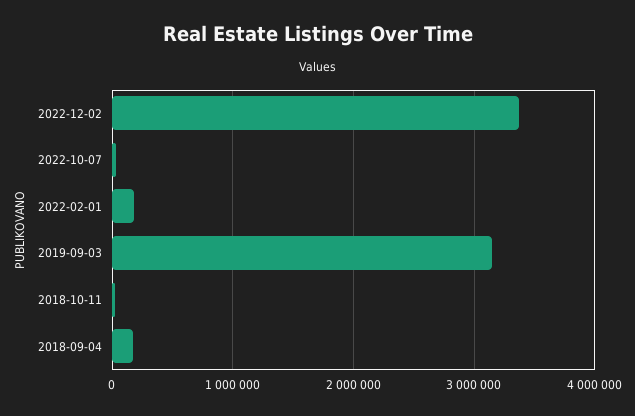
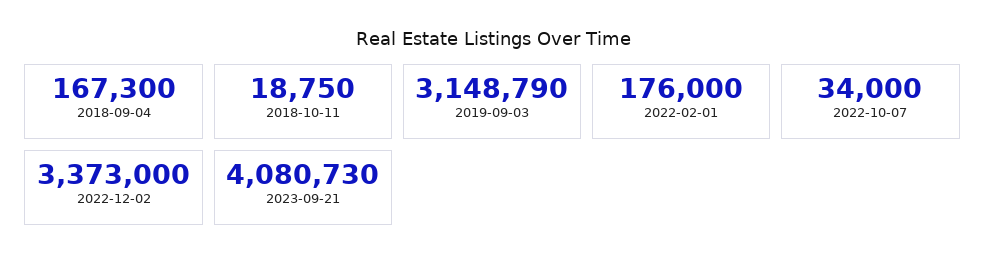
2023-09-21: none -> 4080730

